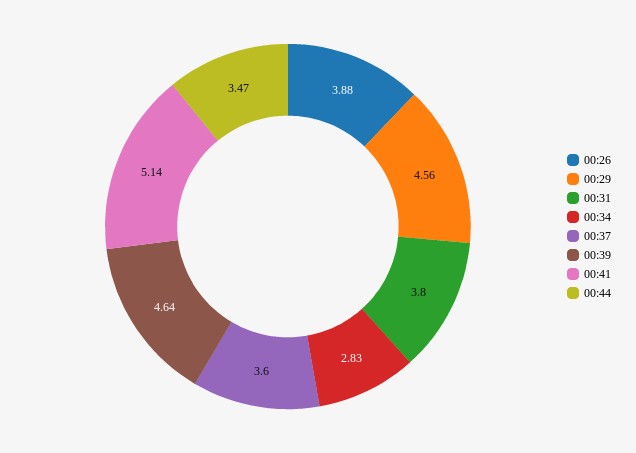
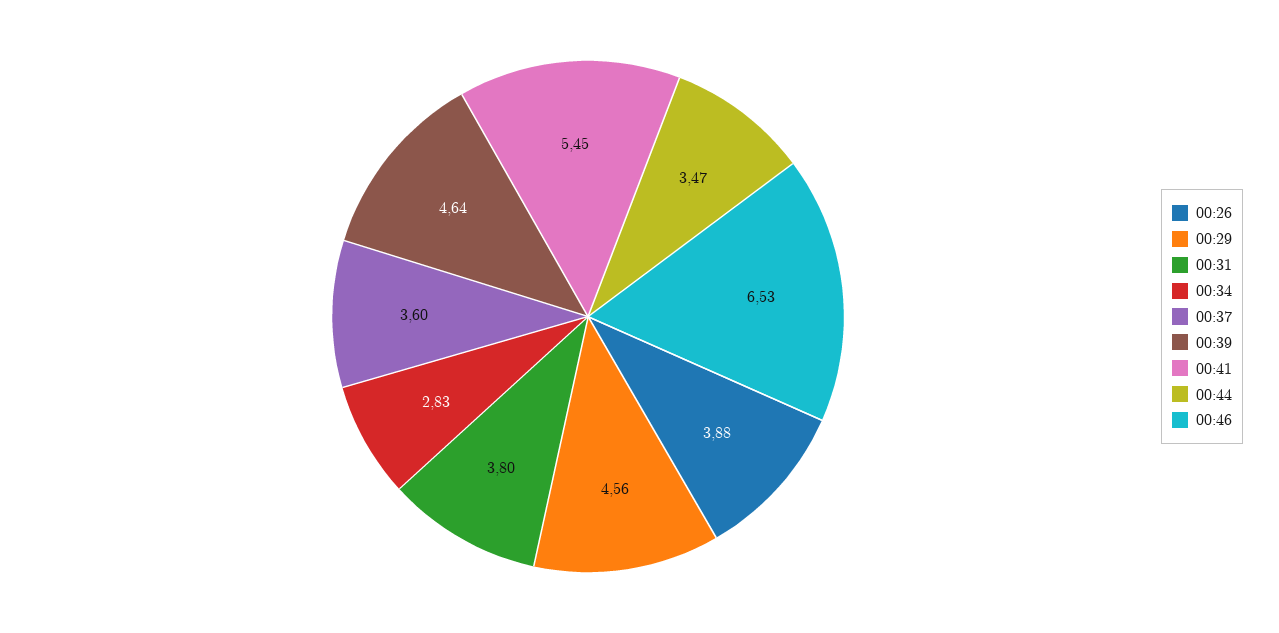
00:41: 5.14 -> 5.45
00:46: none -> 6.53

